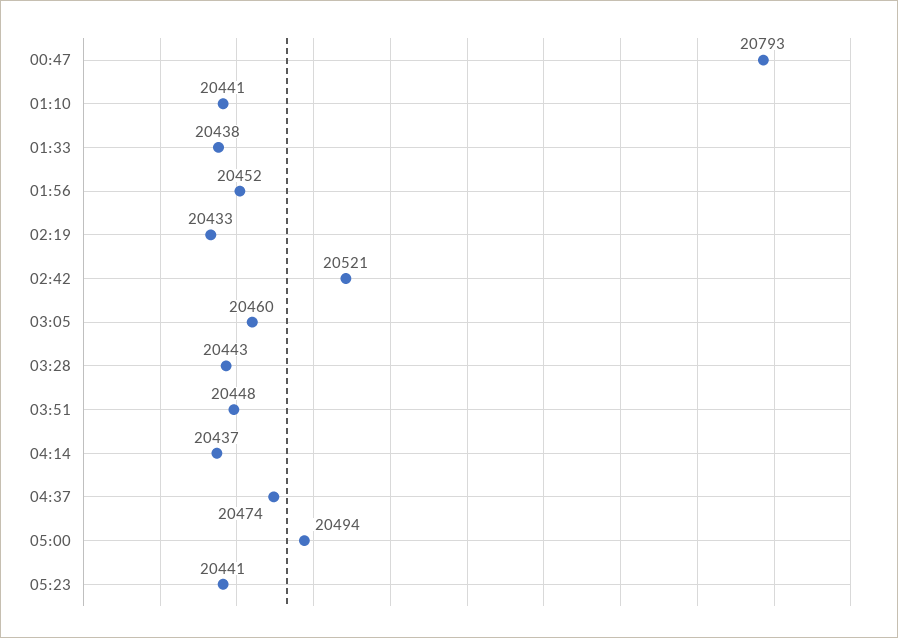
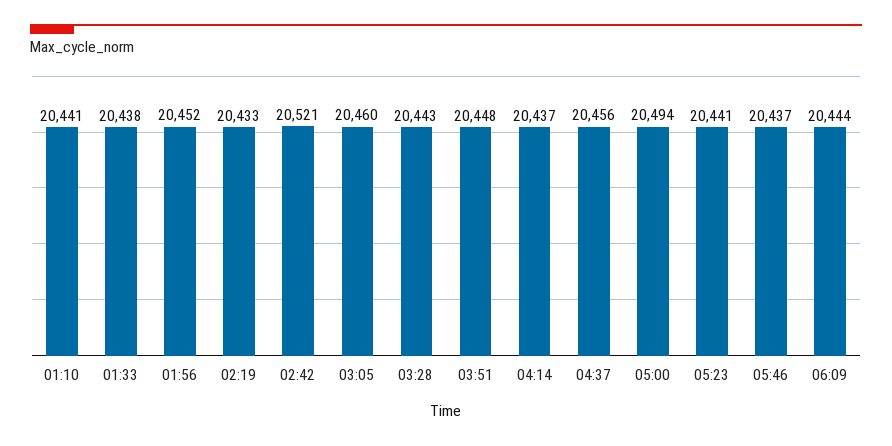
00:47: 20793 -> none
04:37: 20474 -> 20456
05:46: none -> 20437
06:09: none -> 20444

